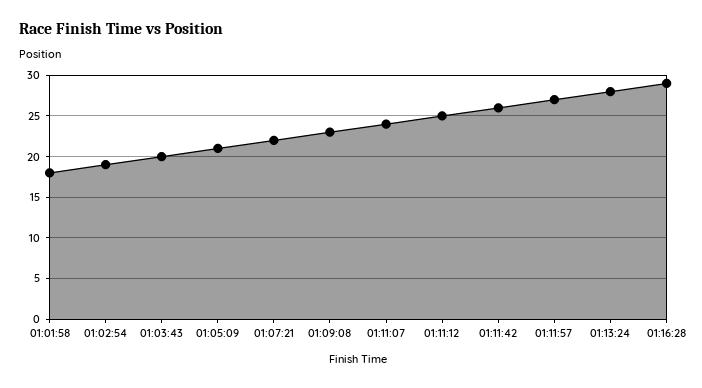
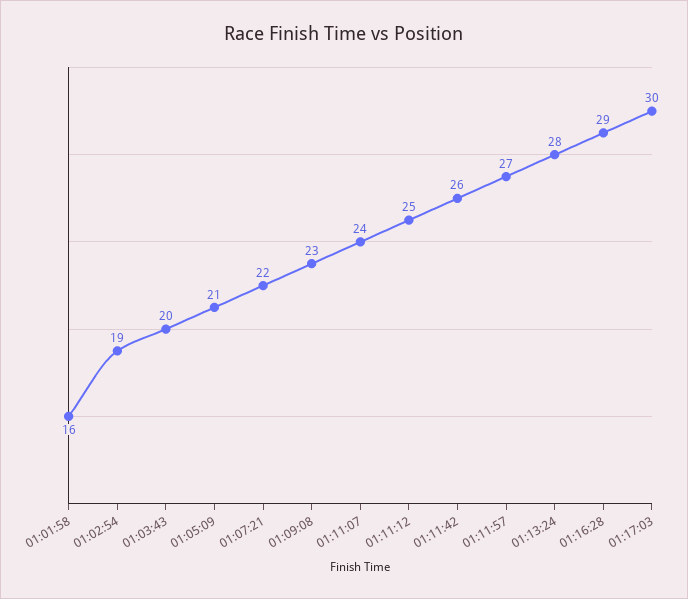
01:01:58: 18 -> 16
01:17:03: none -> 30

